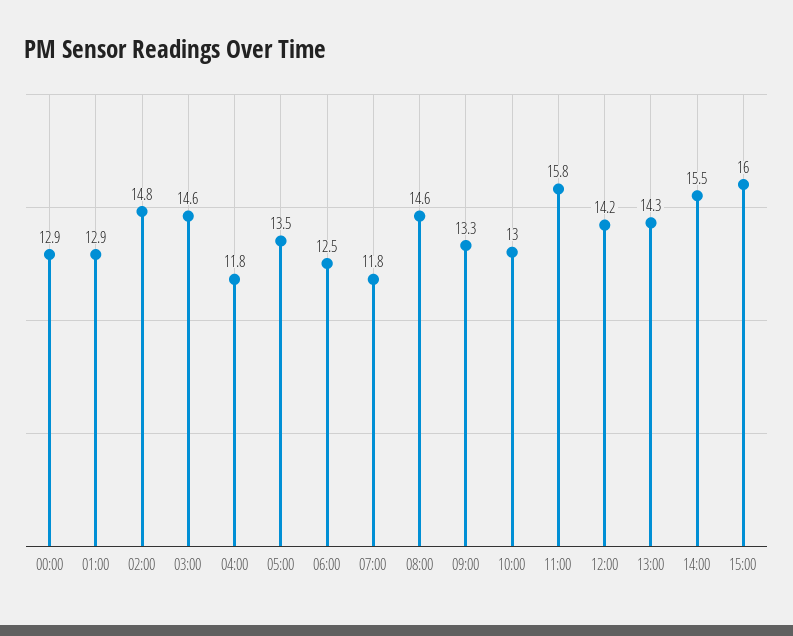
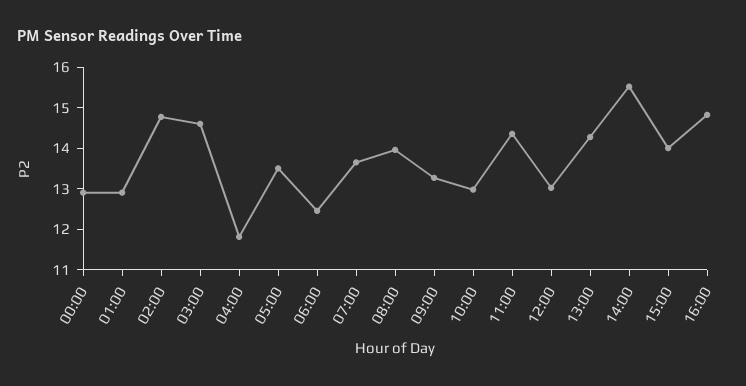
07:00: 11.8 -> 13.6
08:00: 14.6 -> 14
11:00: 15.8 -> 14.4
12:00: 14.2 -> 13
15:00: 16 -> 14
16:00: none -> 14.8

